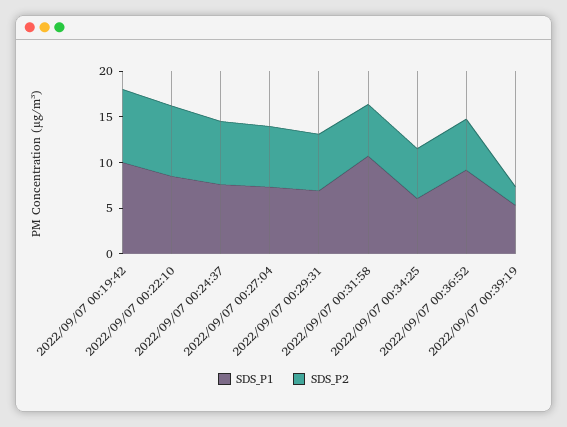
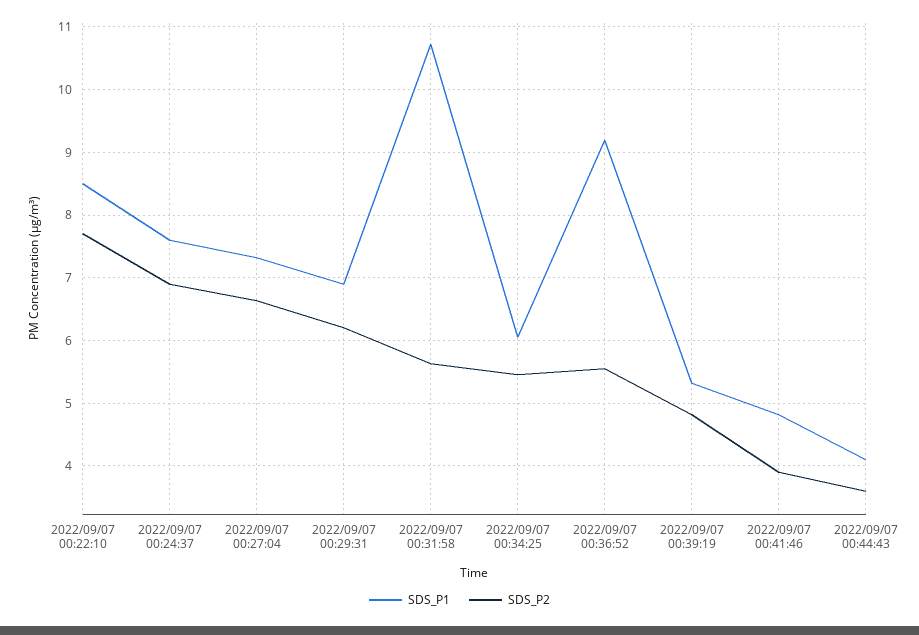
SDS_P1, 2022/09/07 00:19:42: 10 -> none
SDS_P2, 2022/09/07 00:19:42: 8 -> none
SDS_P2, 2022/09/07 00:39:19: 2 -> 4.8
SDS_P1, 2022/09/07 00:41:46: none -> 4.8
SDS_P2, 2022/09/07 00:41:46: none -> 3.9
SDS_P1, 2022/09/07 00:44:43: none -> 4.1
SDS_P2, 2022/09/07 00:44:43: none -> 3.6

